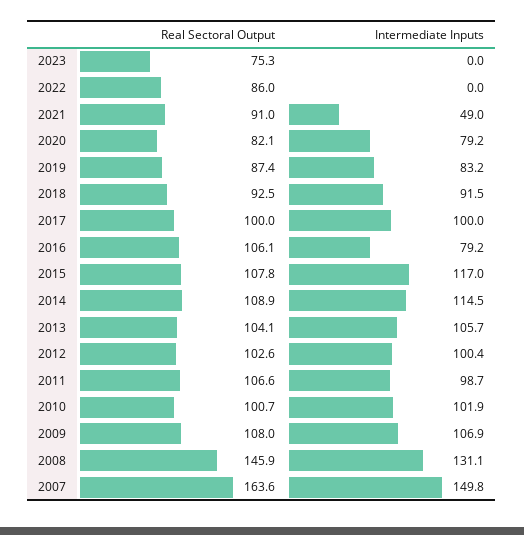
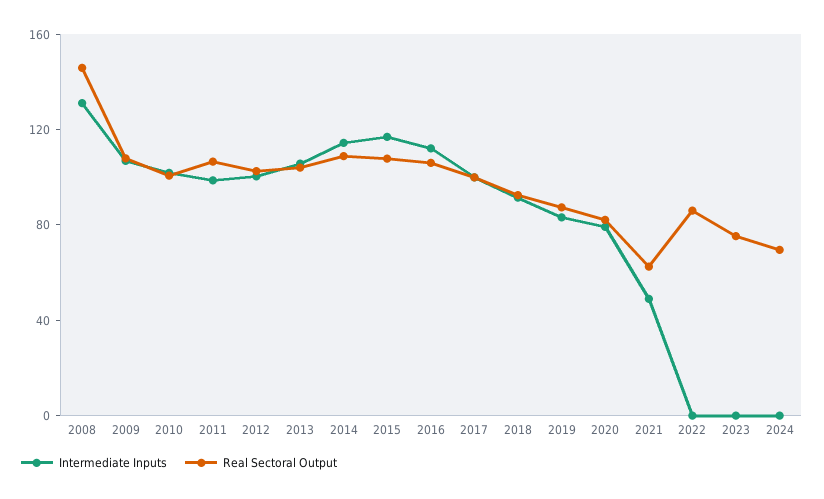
Real Sectoral Output, 2021: 91 -> 60
Intermediate Inputs, 2016: 79.2 -> 110
Real Sectoral Output, 2007: 163.6 -> none
Intermediate Inputs, 2007: 149.8 -> none
Intermediate Inputs, 2024: none -> 0
Real Sectoral Output, 2024: none -> 70

